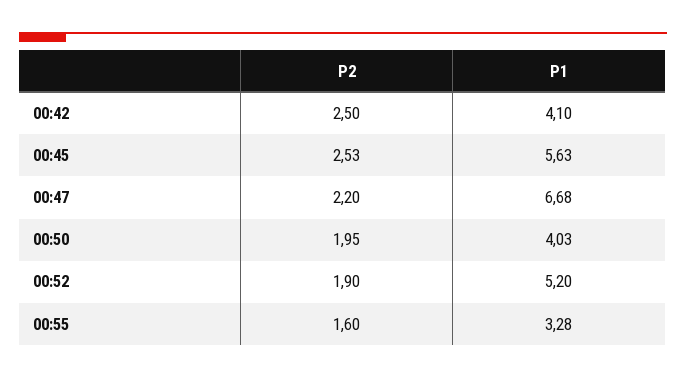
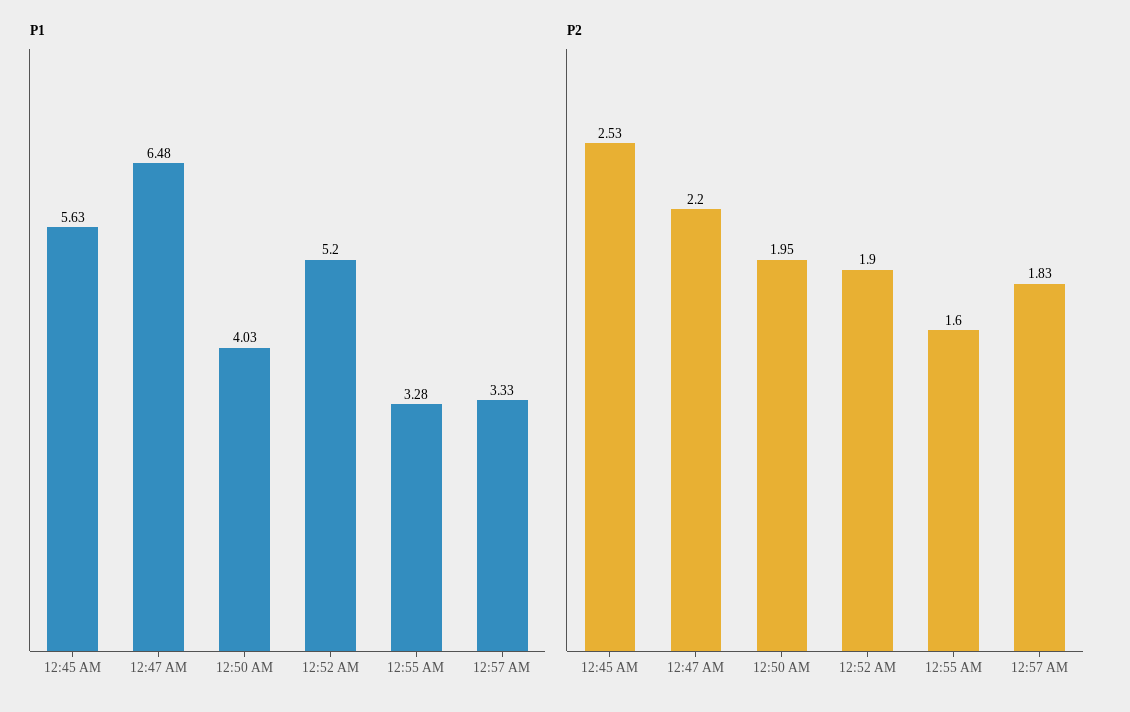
P2, 00:42: 2.5 -> none
P1, 00:42: 4.1 -> none
P1, 00:47: 6.68 -> 6.48
P1, 12:57 AM: none -> 3.33
P2, 12:57 AM: none -> 1.83

